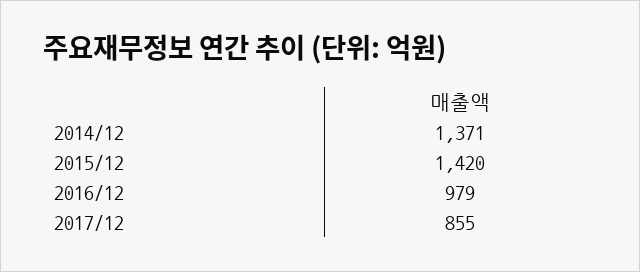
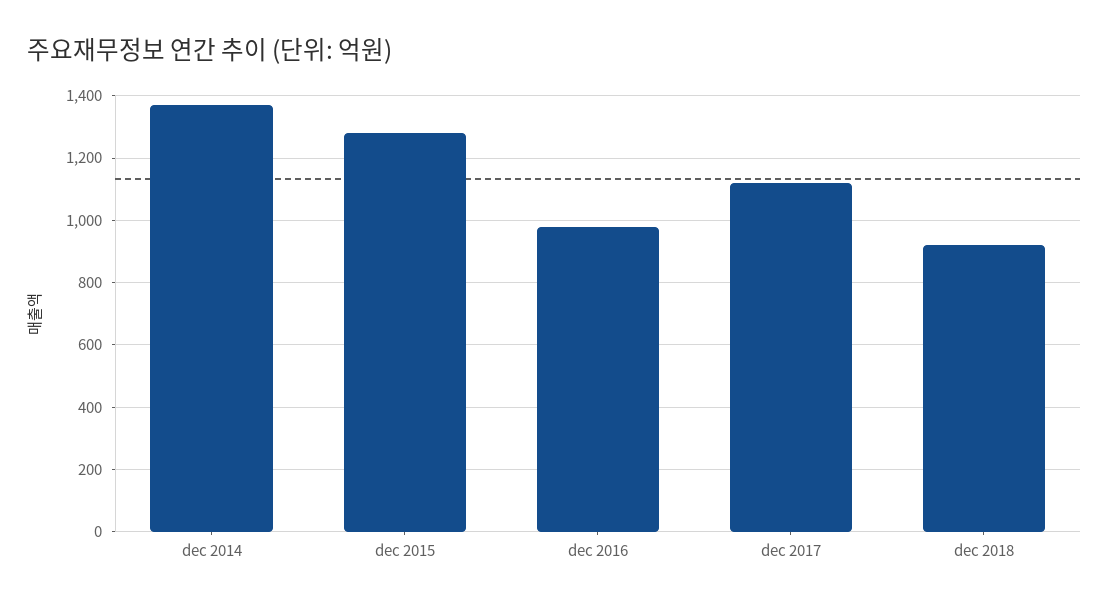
2015/12: 1420 -> 1280
2017/12: 855 -> 1120
dec 2018: none -> 920

